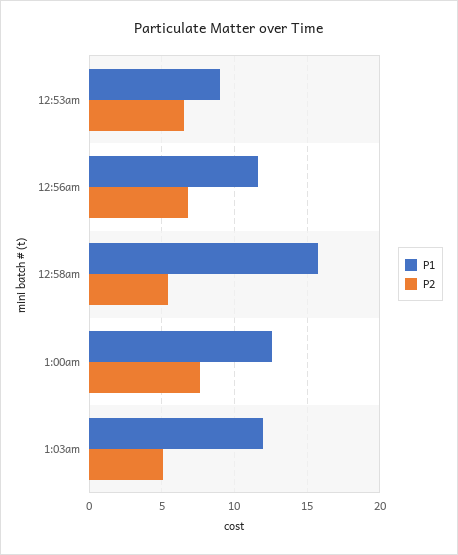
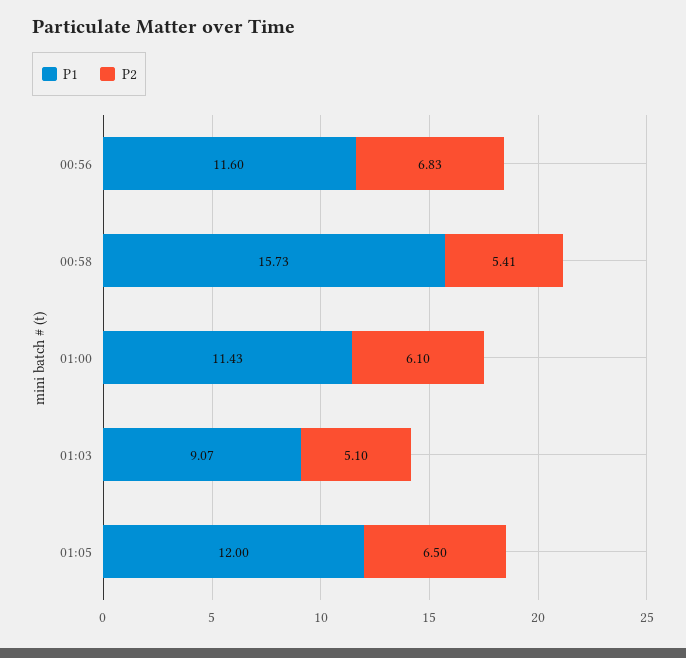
P1, 12:53am: 9 -> none
P2, 12:53am: 6.5 -> none
P1, 1:00am: 12.5 -> 11.43
P2, 1:00am: 7.5 -> 6.1
P1, 1:03am: 12 -> 9.07
P1, 01:05: none -> 12
P2, 01:05: none -> 6.5

